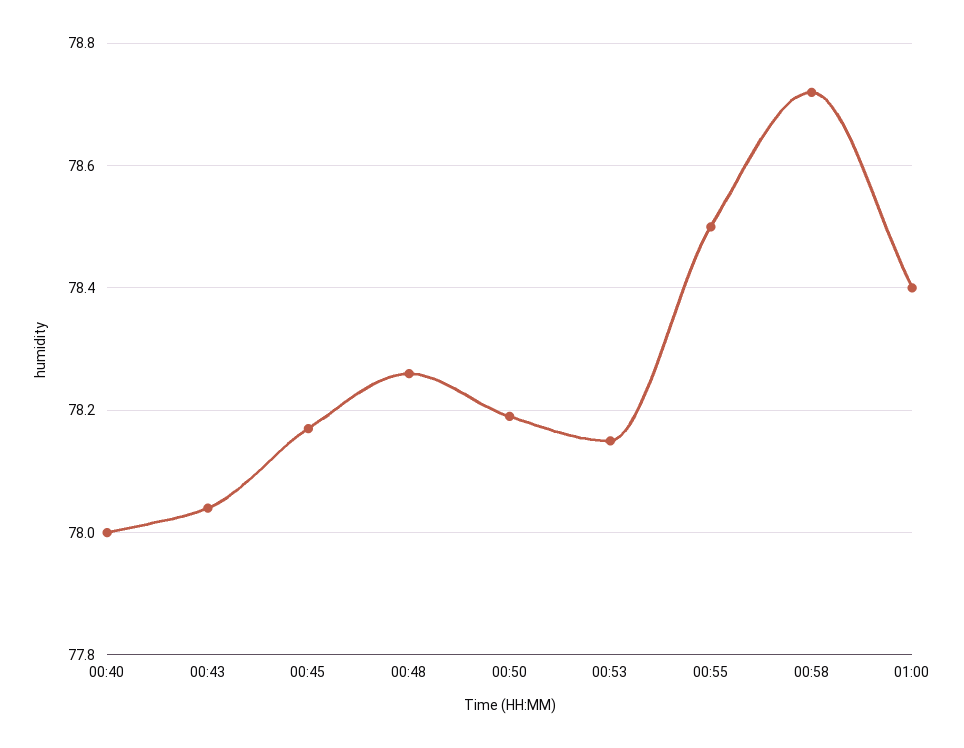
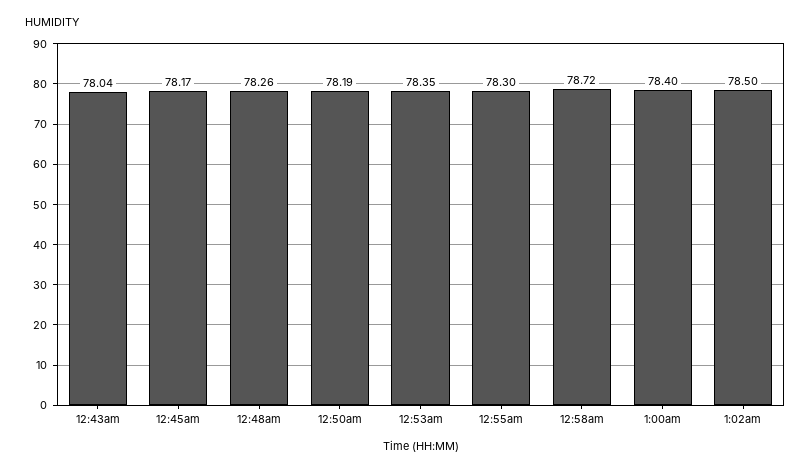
00:40: 78 -> none
00:53: 78.15 -> 78.35
00:55: 78.5 -> 78.3
1:02am: none -> 78.5

